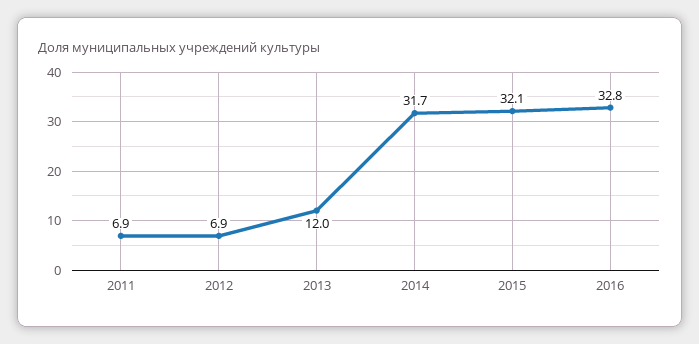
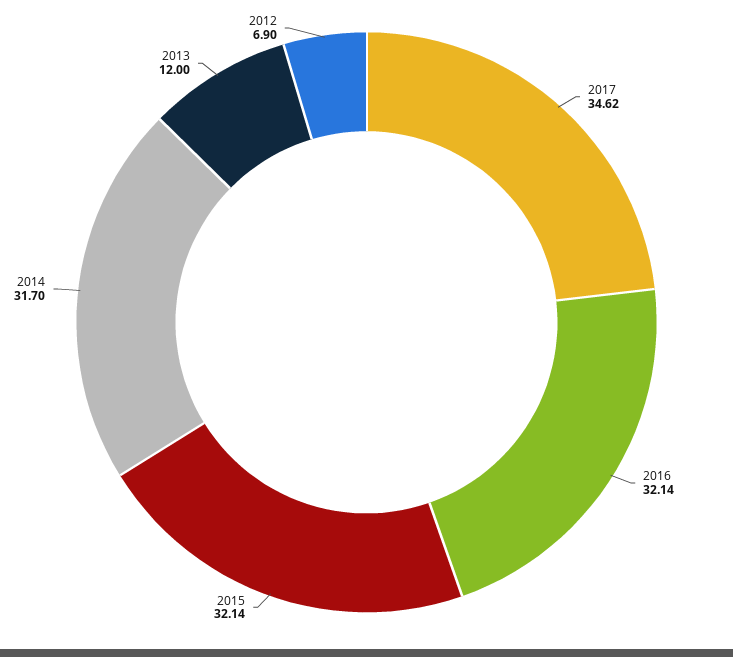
2011: 6.9 -> none
2016: 32.8 -> 32.14
2017: none -> 34.62

